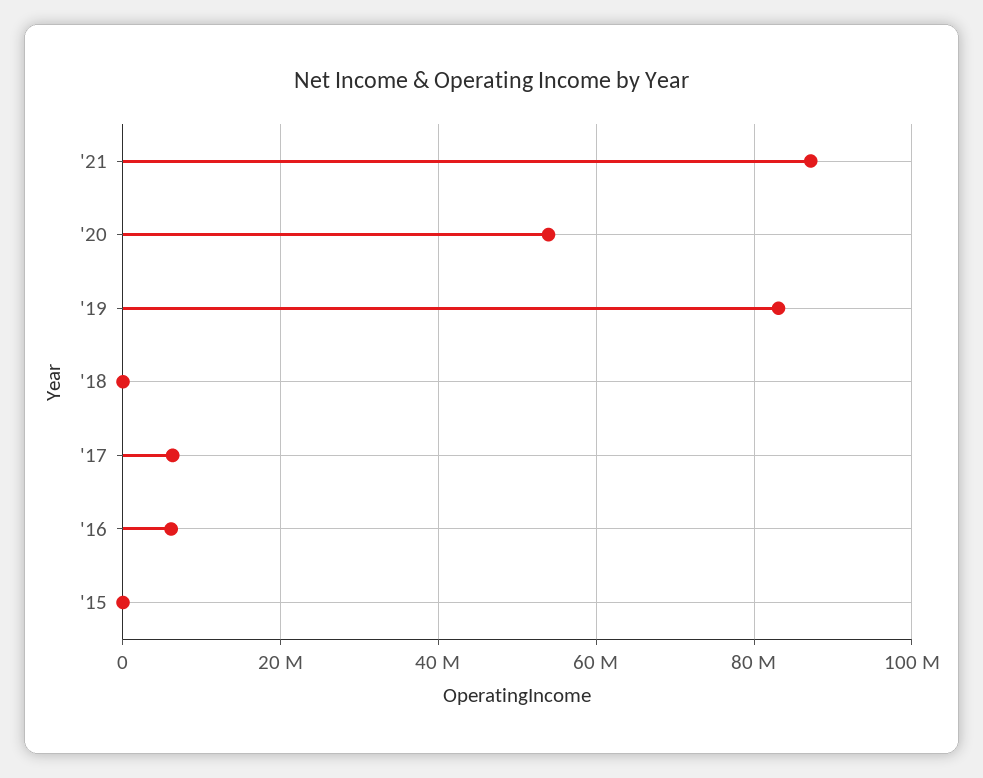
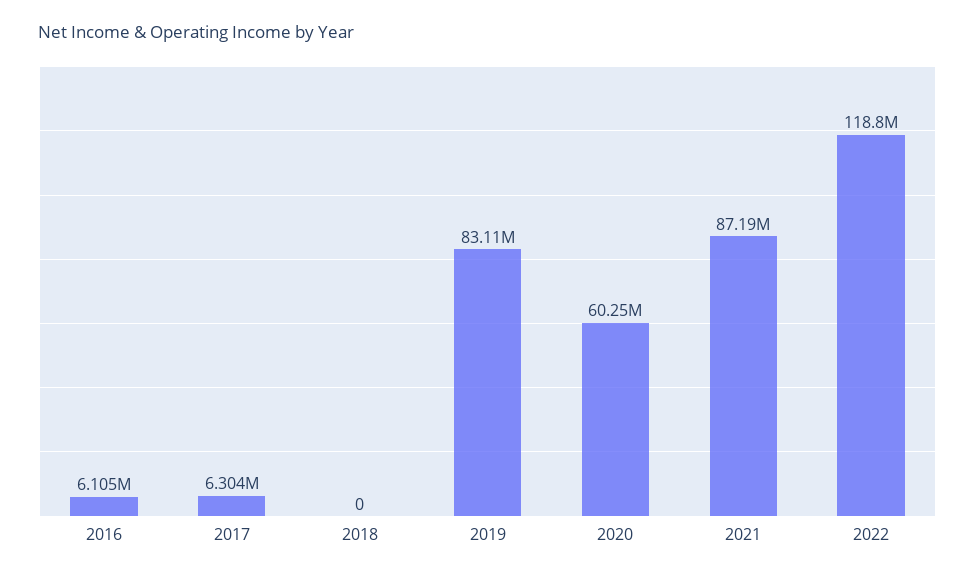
'20: 54000000 -> 60250000
'15: 0 -> none
2022: none -> 118800000

